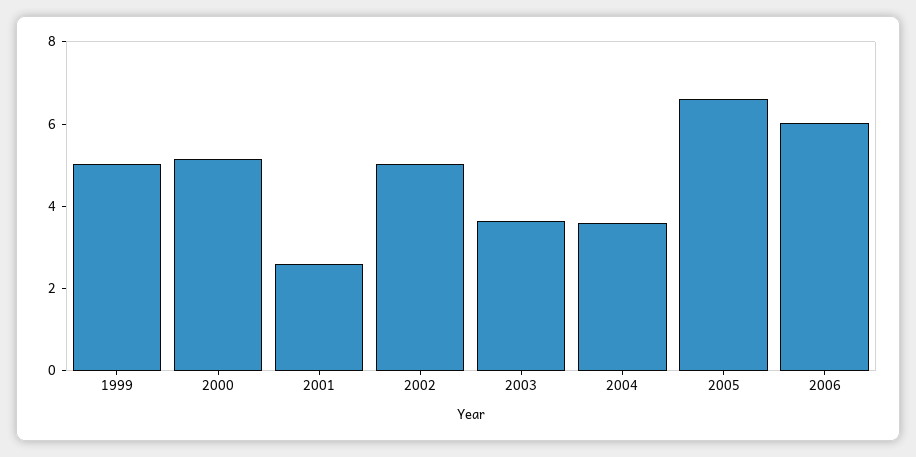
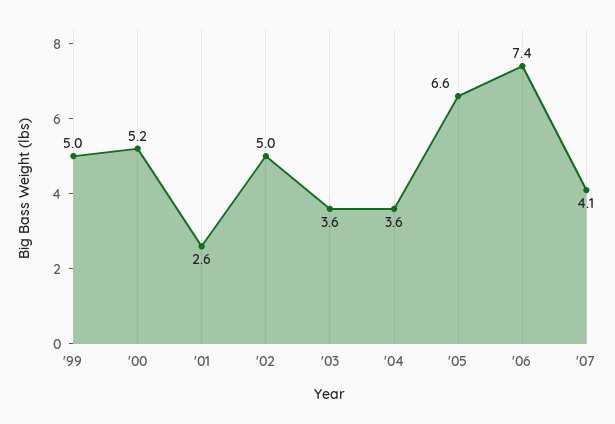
2006: 6 -> 7.4
'07: none -> 4.1

